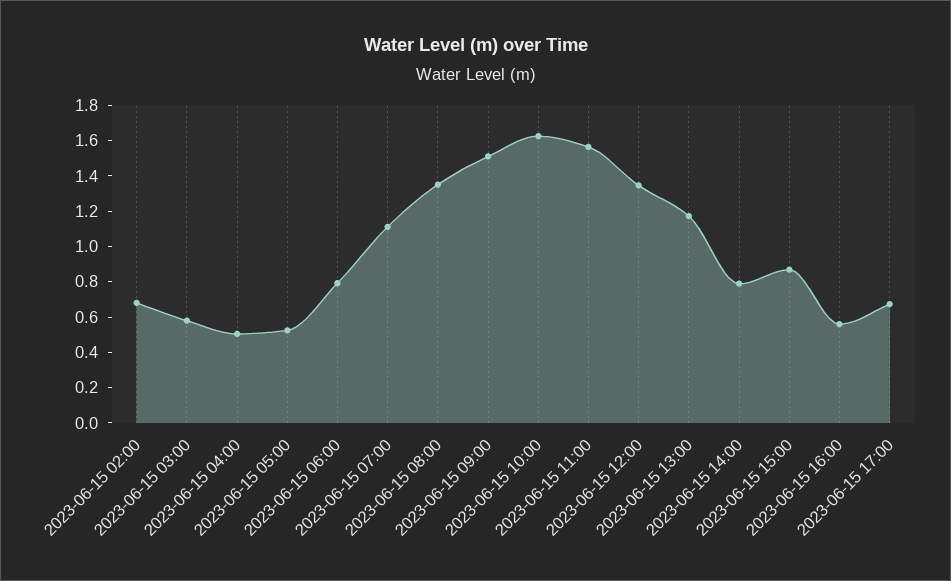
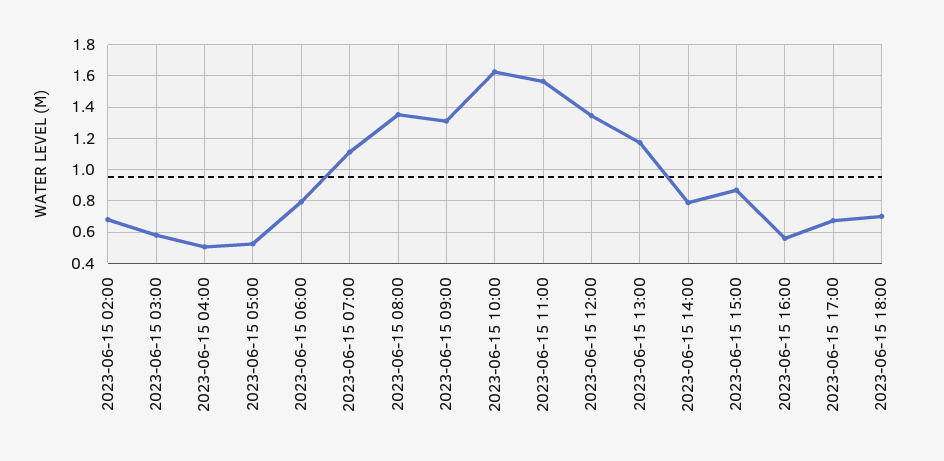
2023-06-15 09:00: 1.5 -> 1.3
2023-06-15 18:00: none -> 0.7

